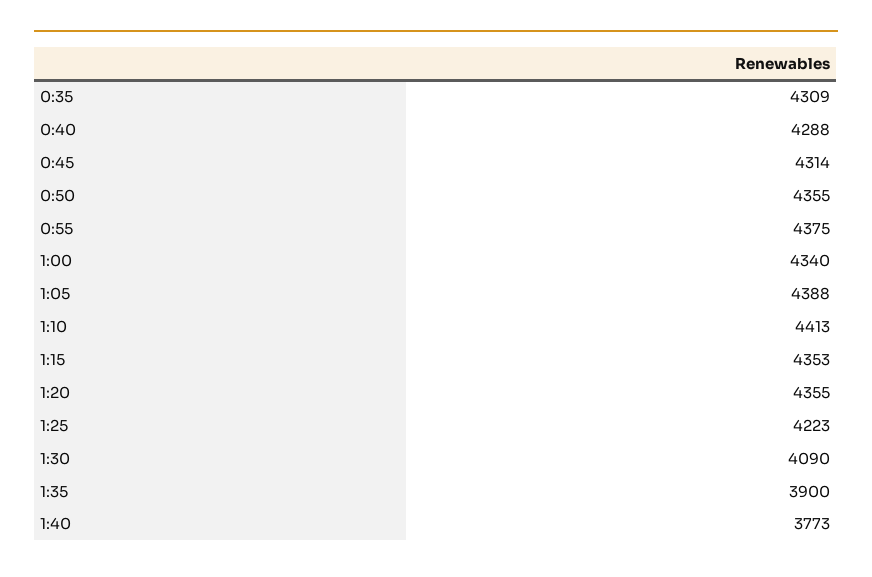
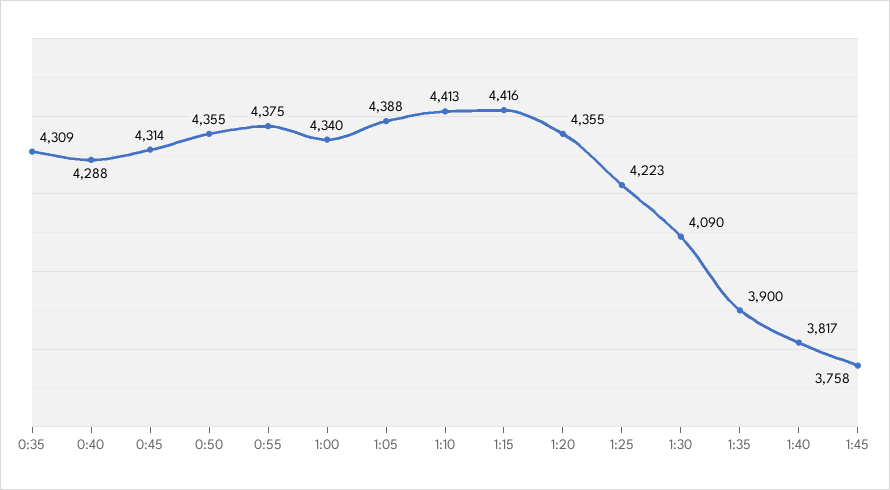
1:15: 4353 -> 4416
1:40: 3773 -> 3817
1:45: none -> 3758

